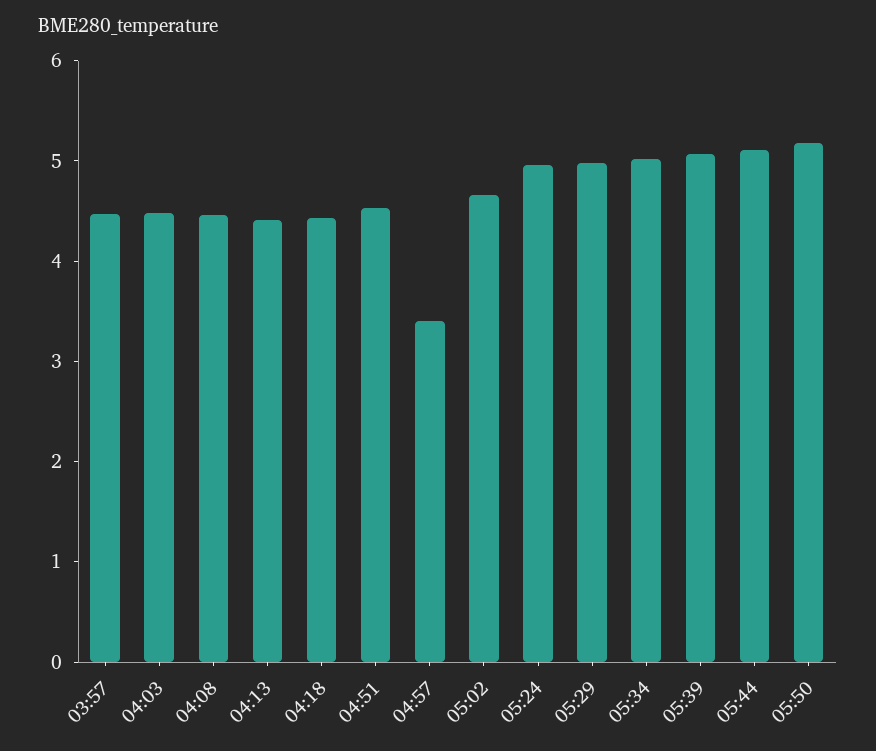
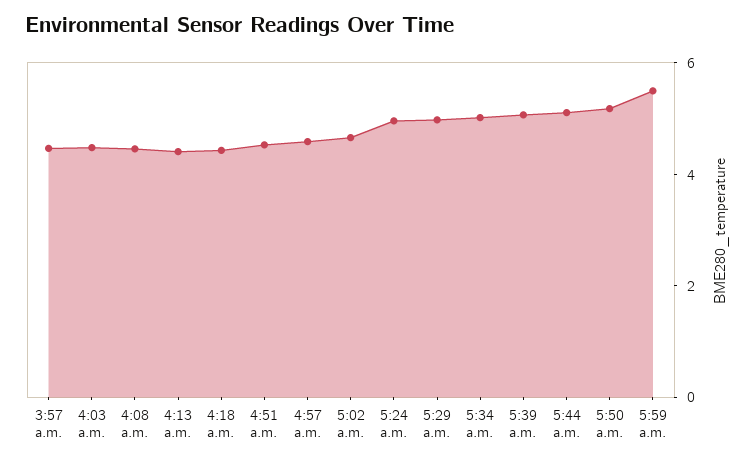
04:57: 3.4 -> 4.5
5:59 a.m.: none -> 5.5

